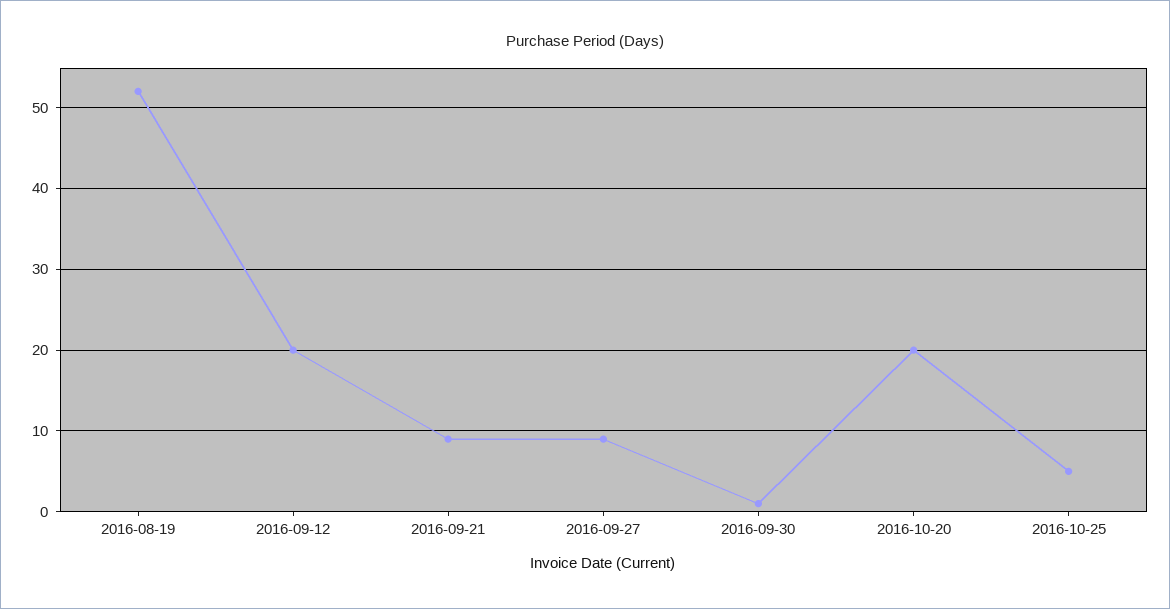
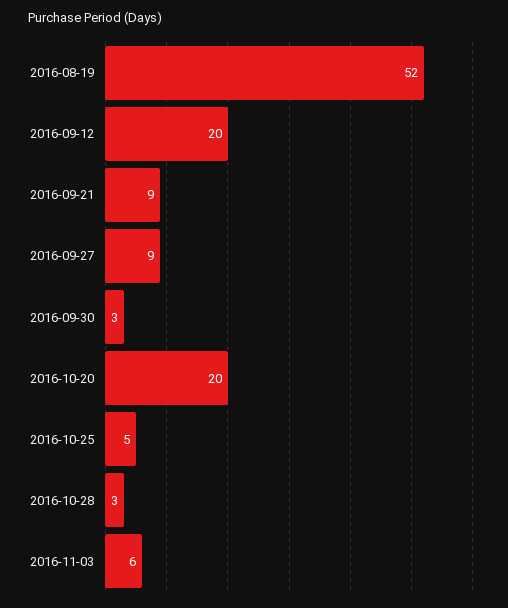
2016-09-30: 1 -> 3
2016-10-28: none -> 3
2016-11-03: none -> 6

